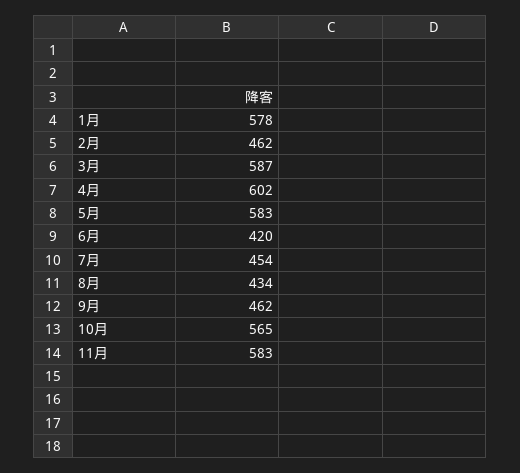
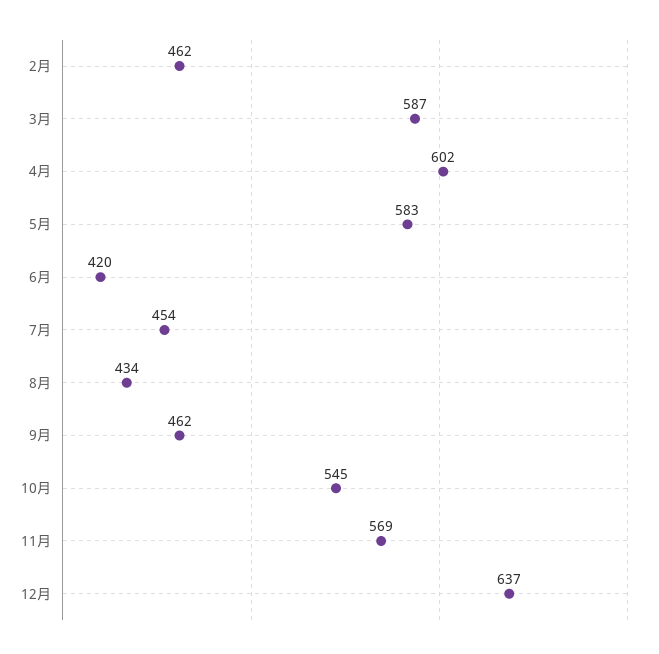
1月: 578 -> none
10月: 565 -> 545
11月: 583 -> 569
12月: none -> 637

